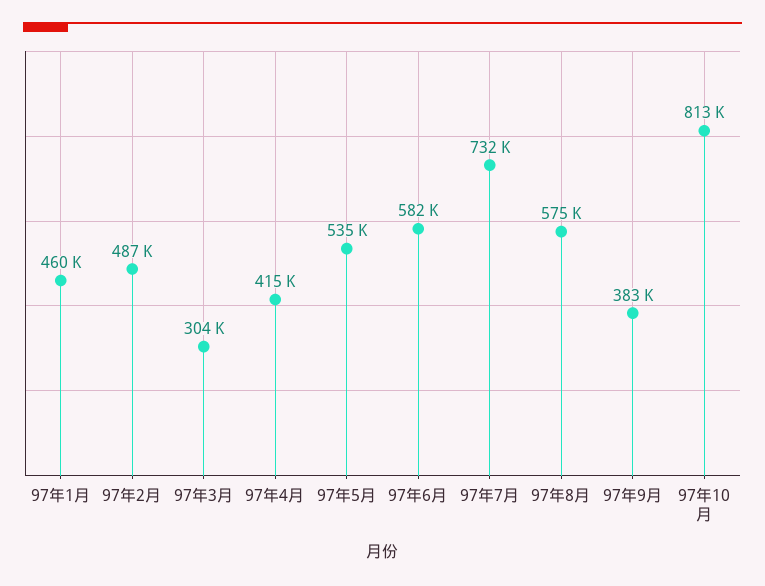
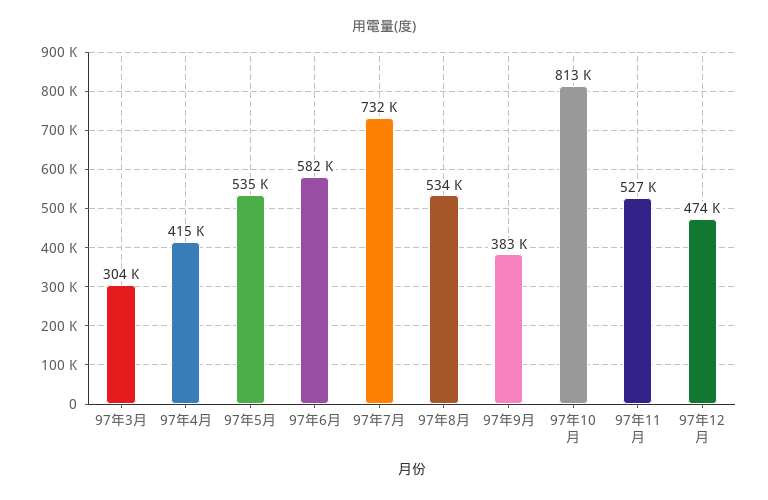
97年1月: 460000 -> none
97年2月: 487000 -> none
97年8月: 575000 -> 534000
97年11月: none -> 527000
97年12月: none -> 474000

